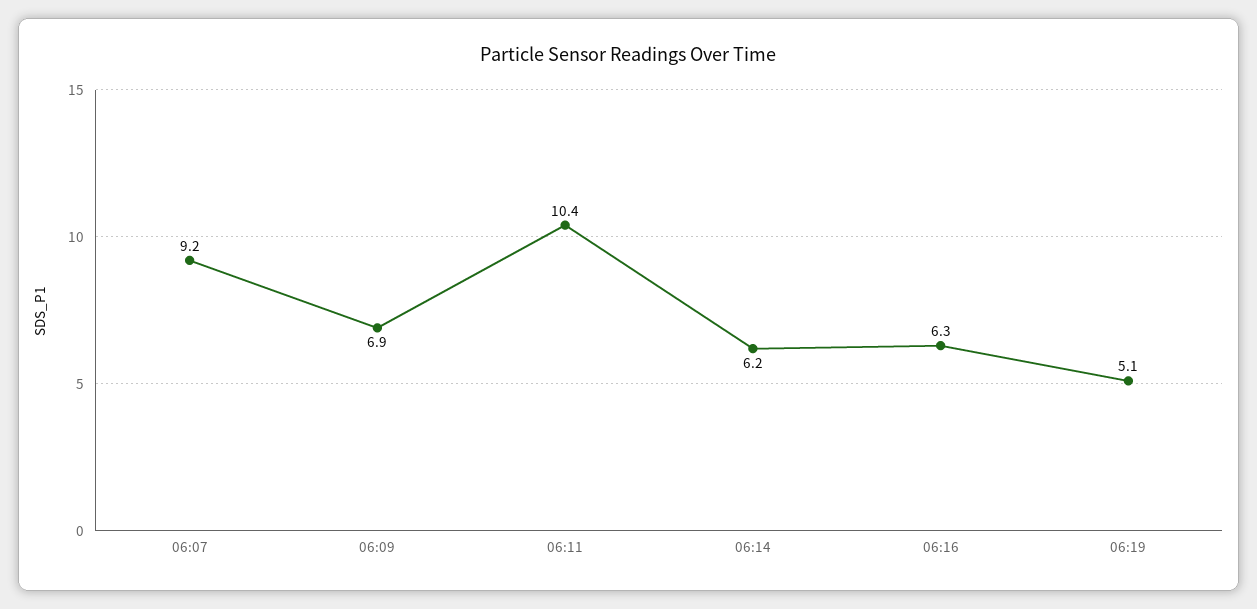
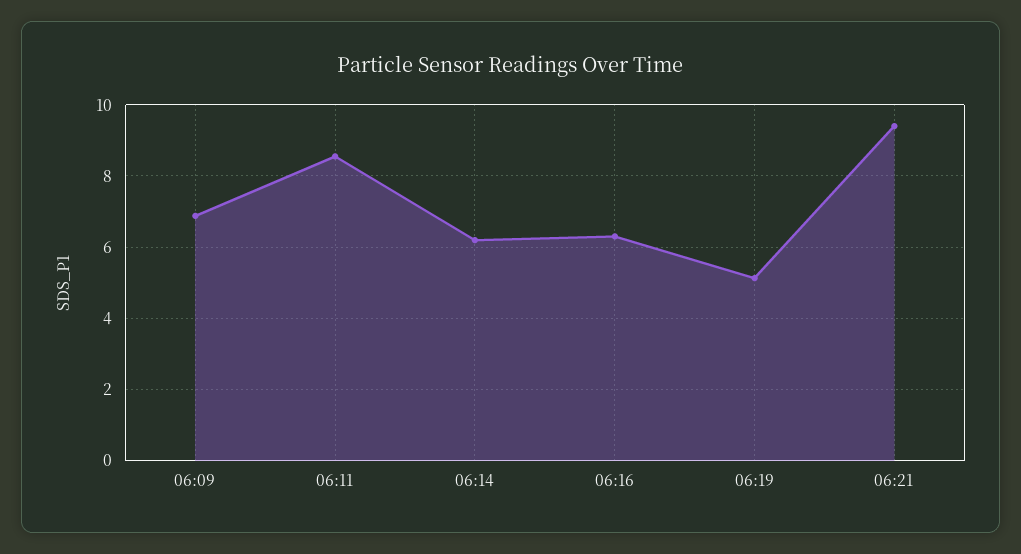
06:07: 9.2 -> none
06:11: 10.4 -> 8.6
06:21: none -> 9.4

